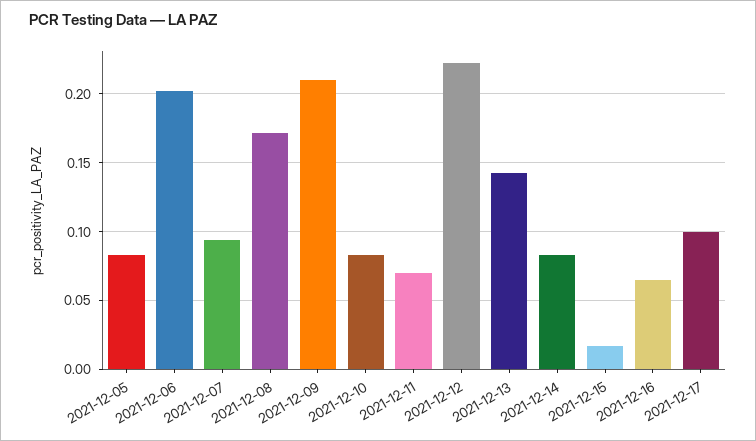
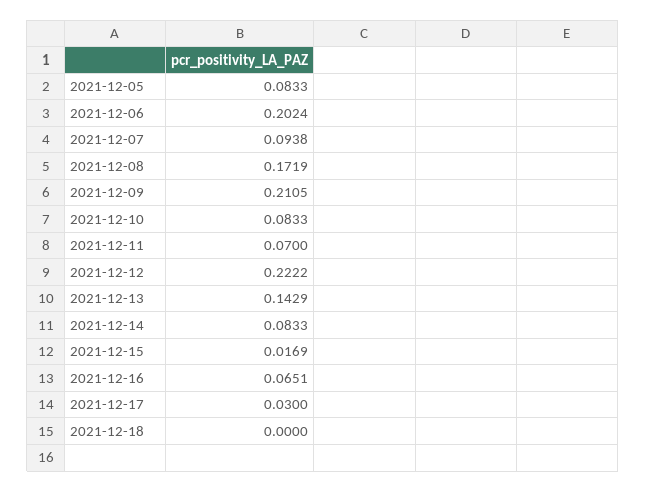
2021-12-17: 0.1 -> 0.03
2021-12-18: none -> 0

